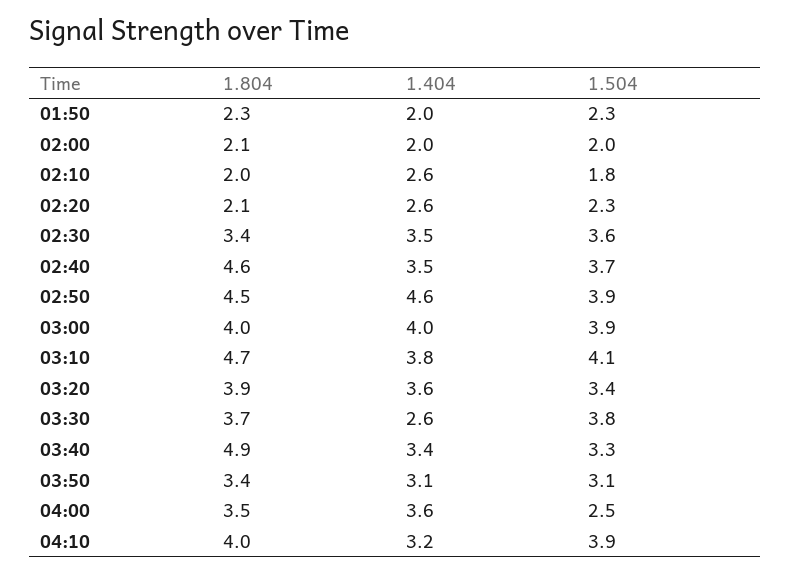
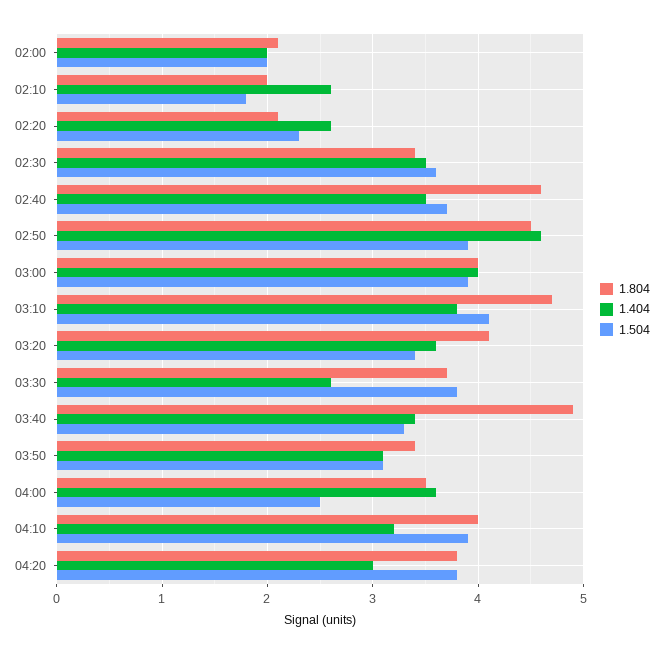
1.804, 01:50: 2.3 -> none
1.404, 01:50: 2 -> none
1.504, 01:50: 2.3 -> none
1.804, 03:20: 3.9 -> 4.1
1.804, 04:20: none -> 3.8
1.404, 04:20: none -> 3
1.504, 04:20: none -> 3.8

